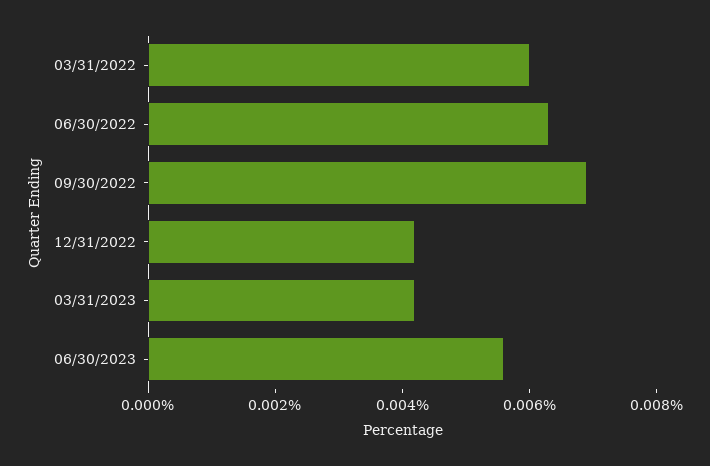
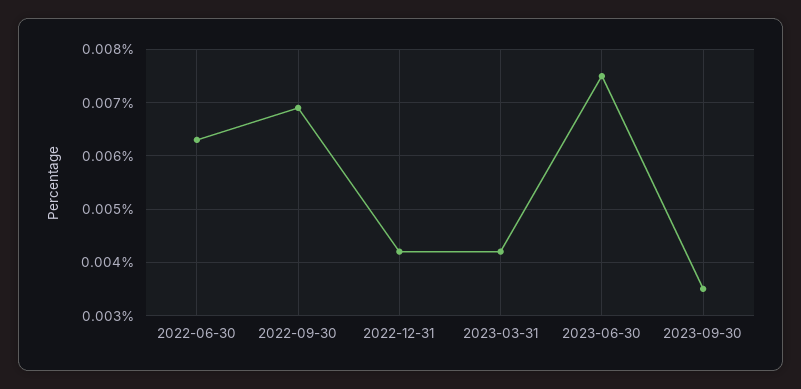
03/31/2022: 0.006 -> none
06/30/2023: 0.0055 -> 0.0075
2023-09-30: none -> 0.0035

